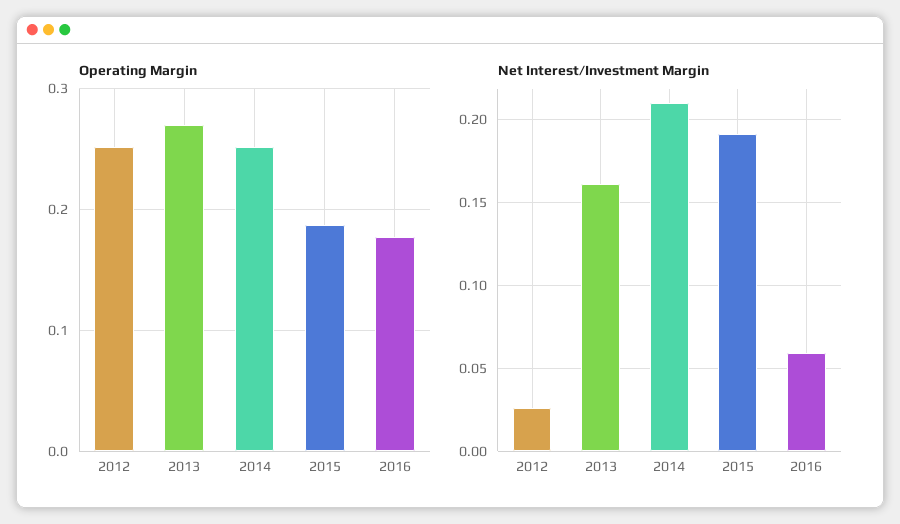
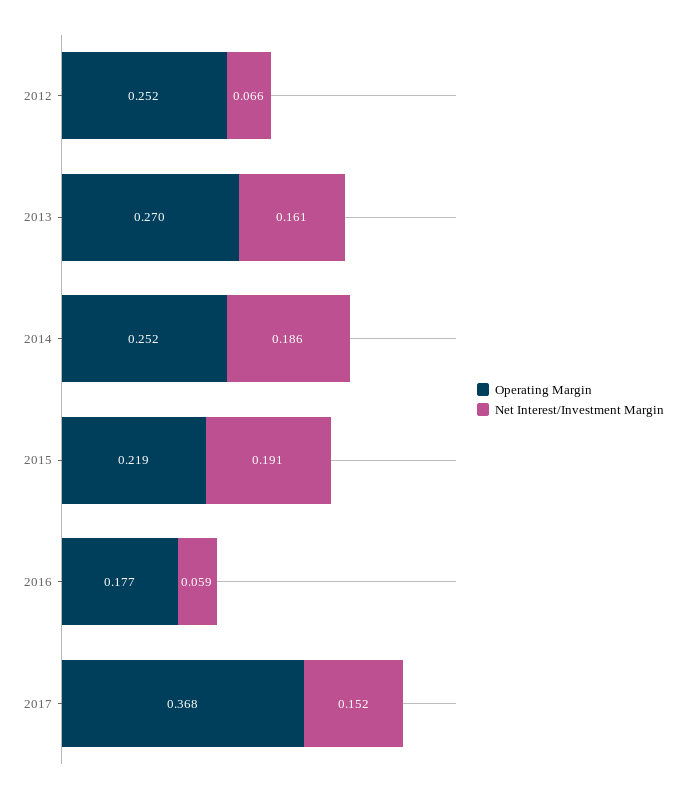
Operating Margin, 2015: 0.19 -> 0.219
Net Interest/Investment Margin, 2012: 0.025 -> 0.066
Net Interest/Investment Margin, 2014: 0.21 -> 0.186
Operating Margin, 2017: none -> 0.368
Net Interest/Investment Margin, 2017: none -> 0.152

